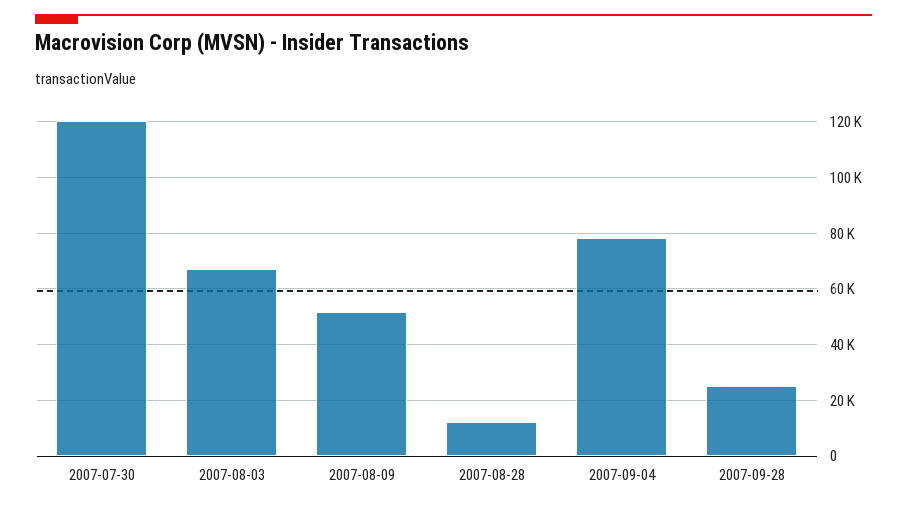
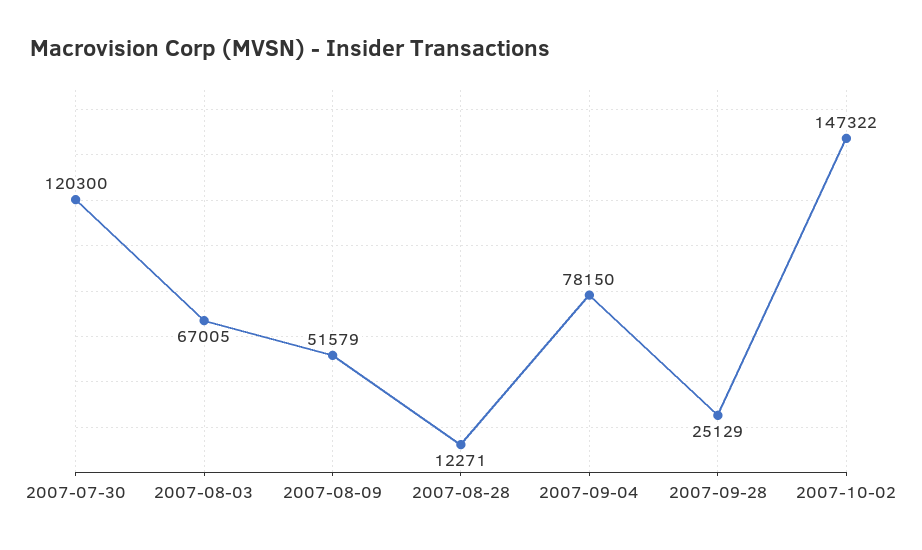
2007-10-02: none -> 147322

